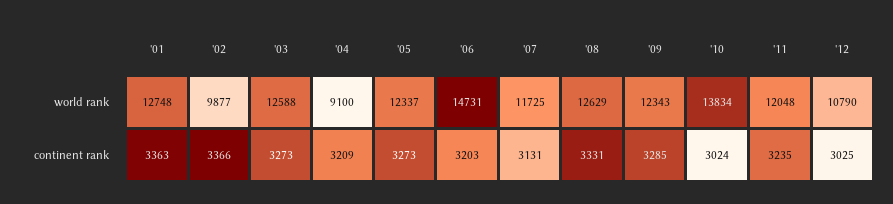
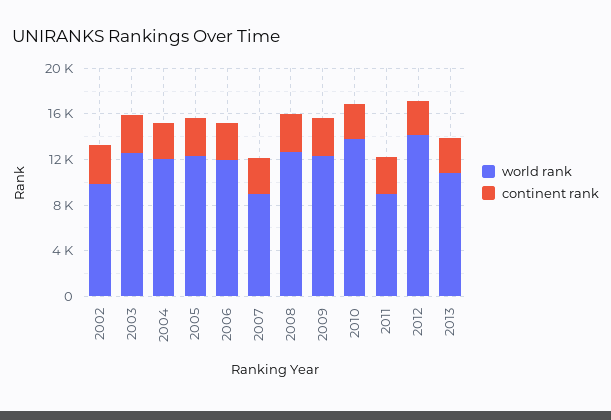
world rank, '01: 12748 -> none
world rank, '04: 9100 -> 12000
world rank, '06: 14731 -> 12000
world rank, '07: 11725 -> 9000
world rank, '11: 12048 -> 9000
world rank, '12: 10790 -> 14000
continent rank, '01: 3363 -> none
world rank, 2013: none -> 11000
continent rank, 2013: none -> 3000

